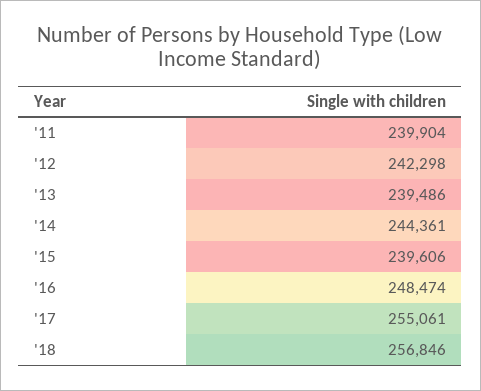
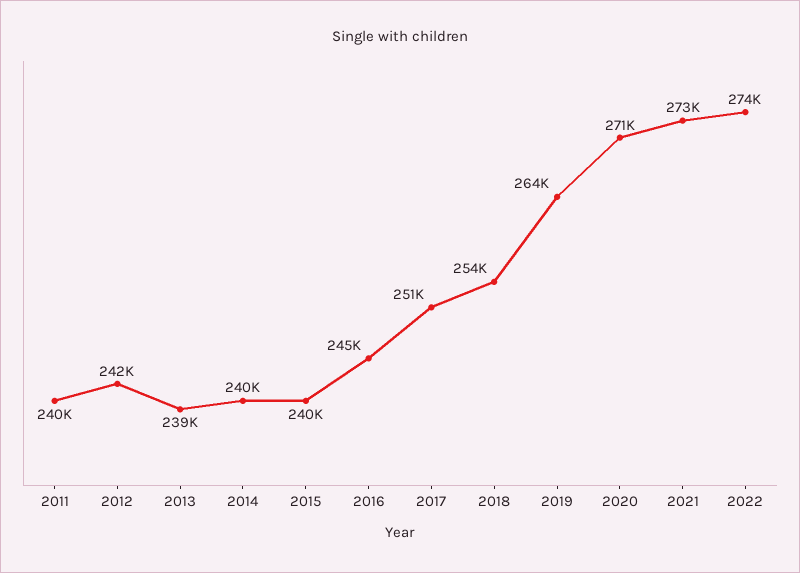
'14: 244361 -> 240000
'16: 248474 -> 245000
'17: 255061 -> 251000
'18: 256846 -> 254000
2019: none -> 264000
2020: none -> 271000
2021: none -> 273000
2022: none -> 274000

